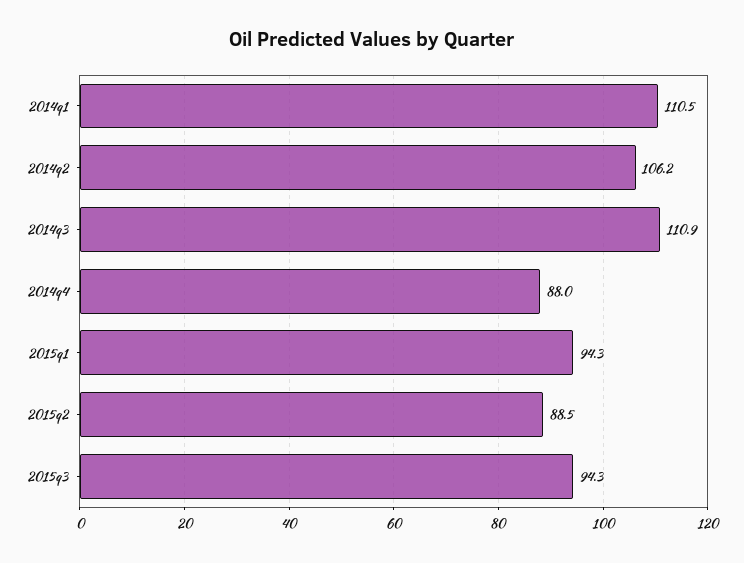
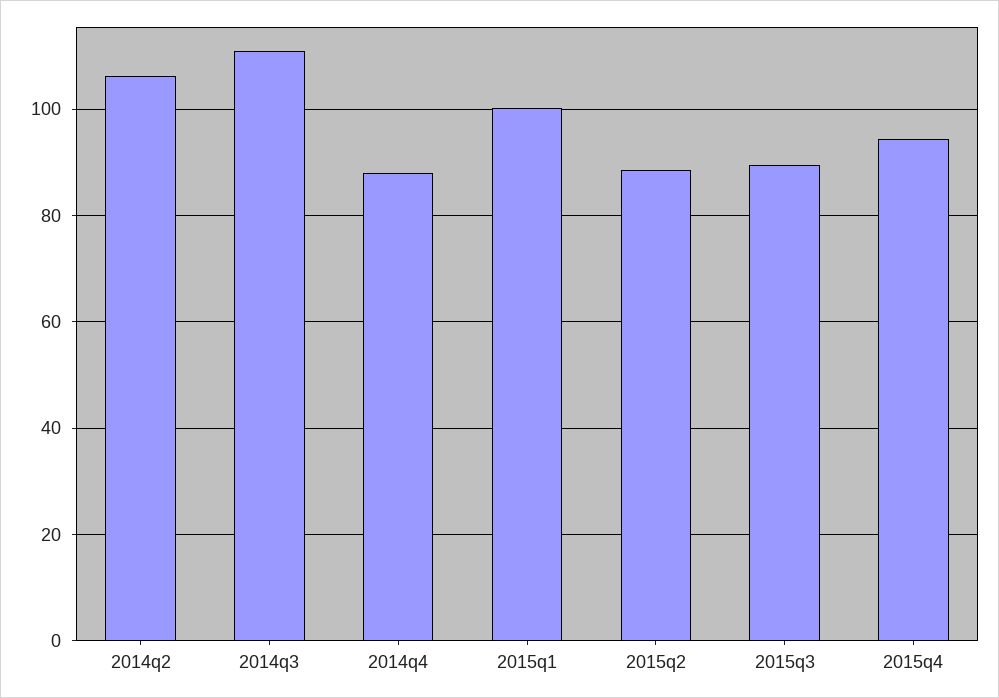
2014q1: 110.5 -> none
2015q1: 94.3 -> 100
2015q3: 94.3 -> 90
2015q4: none -> 94

